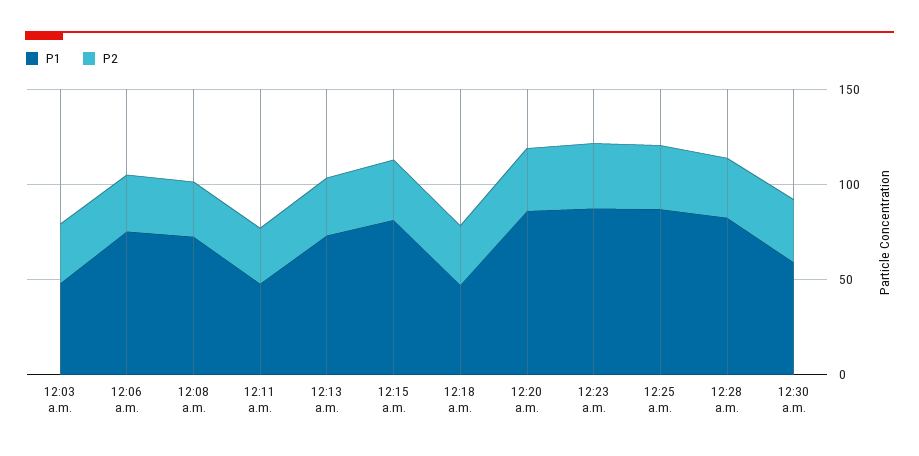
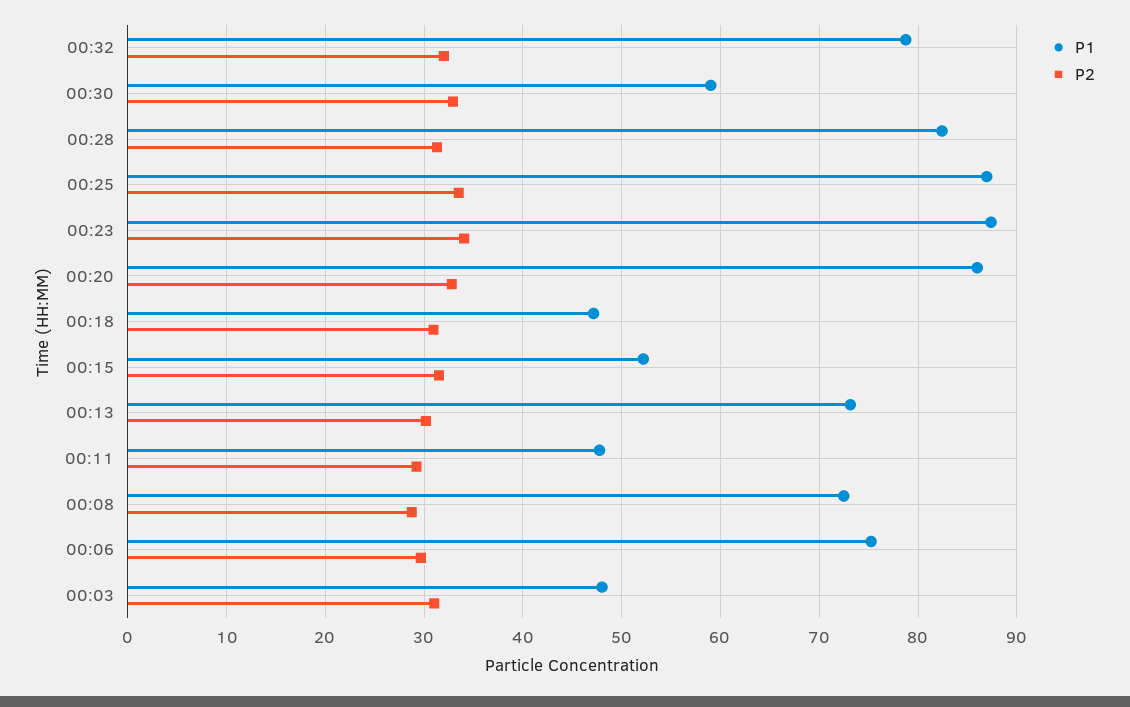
P1, 12:15 a.m.: 80 -> 52
P1, 00:32: none -> 79
P2, 00:32: none -> 32

